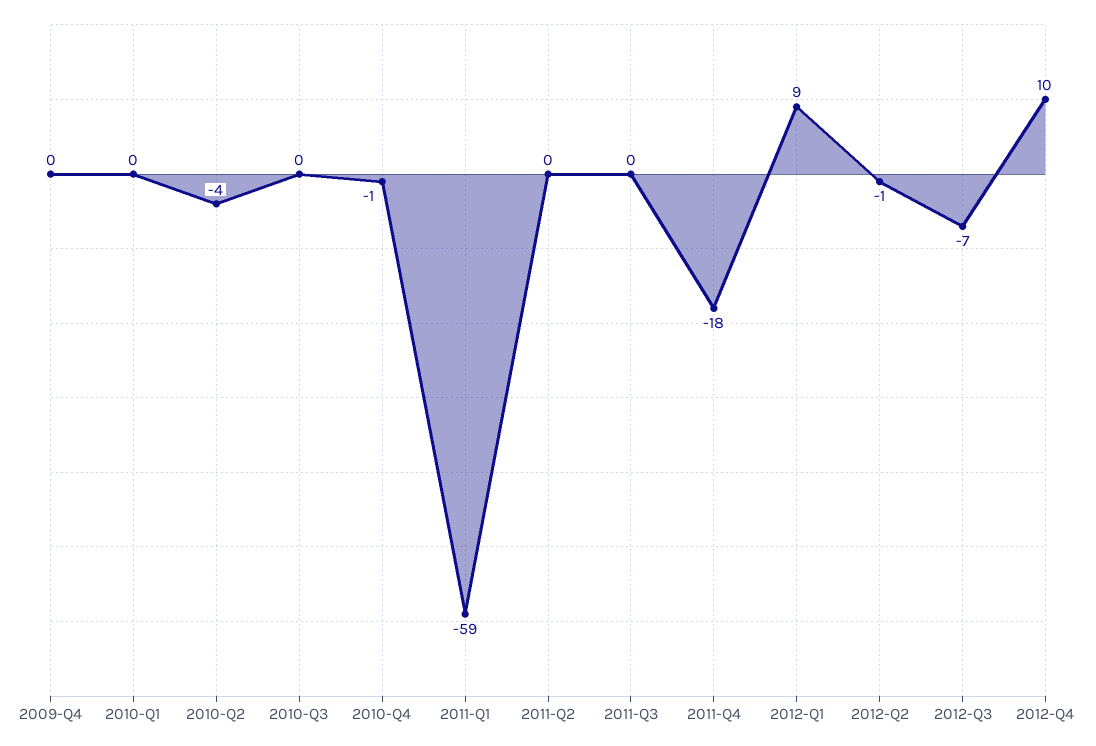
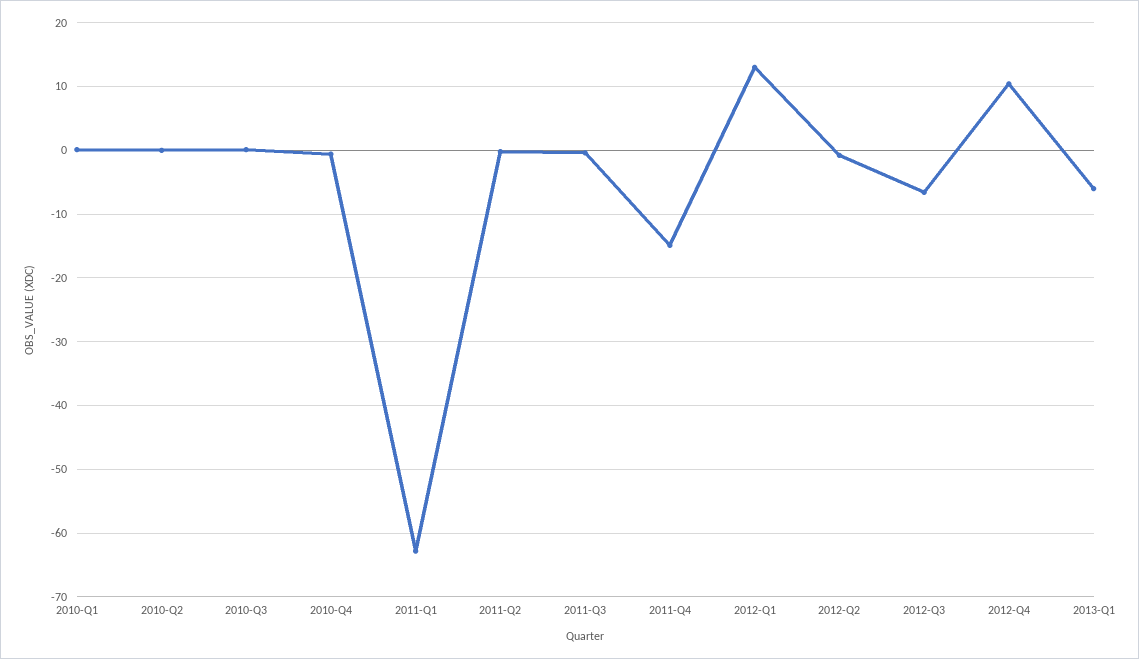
2009-Q4: 0 -> none
2010-Q2: -4 -> 0
2011-Q1: -59 -> -63
2011-Q4: -18 -> -15
2012-Q1: 9 -> 13
2013-Q1: none -> -6

